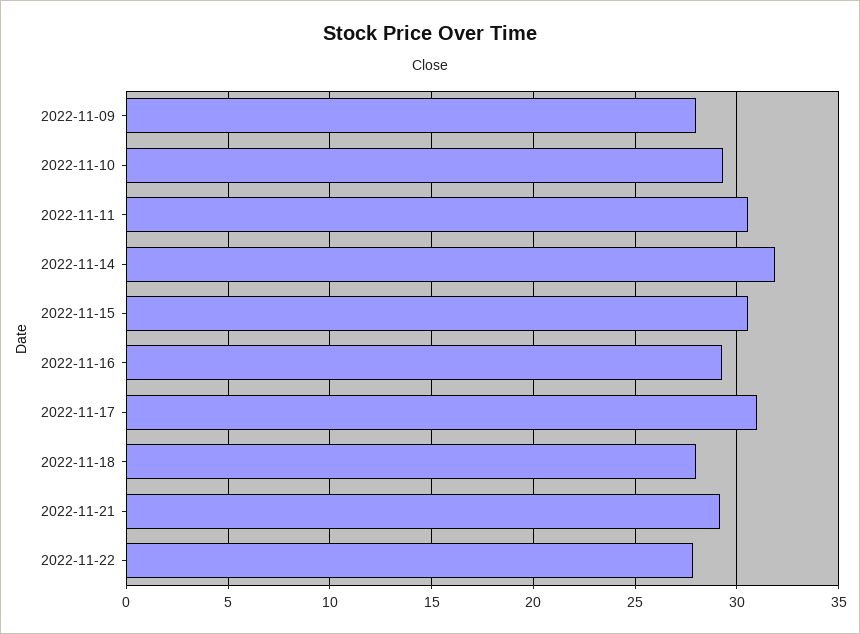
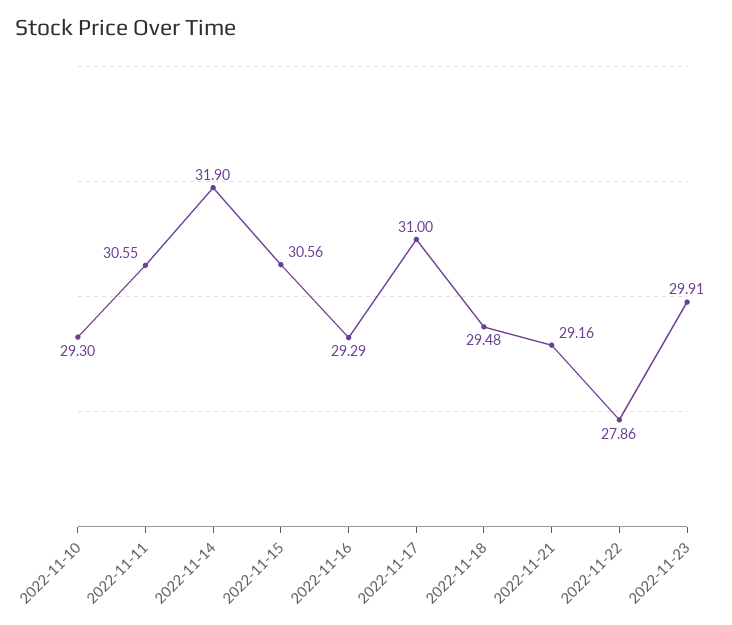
2022-11-09: 28 -> none
2022-11-18: 28 -> 29.48
2022-11-23: none -> 29.91

